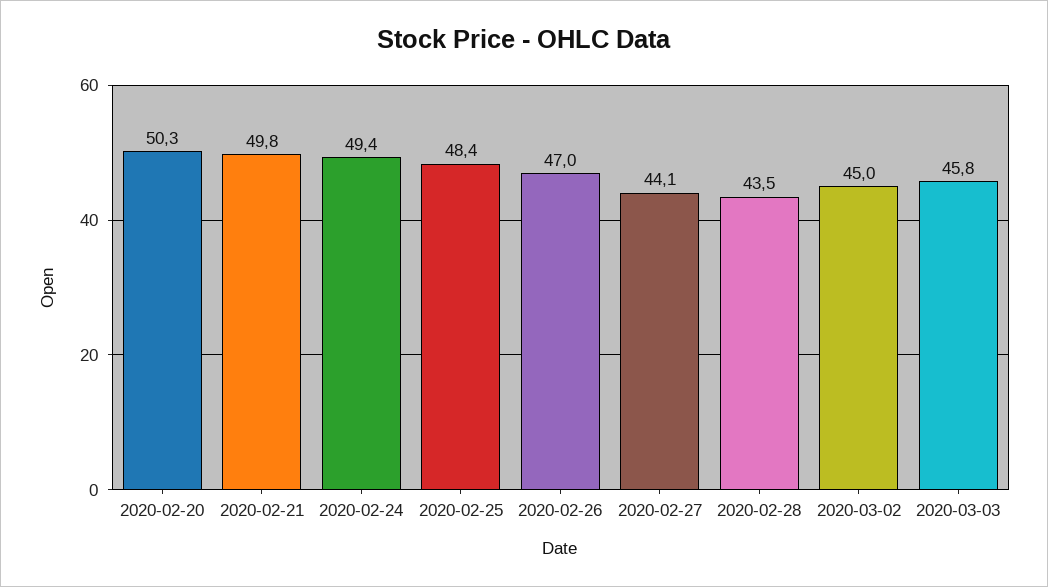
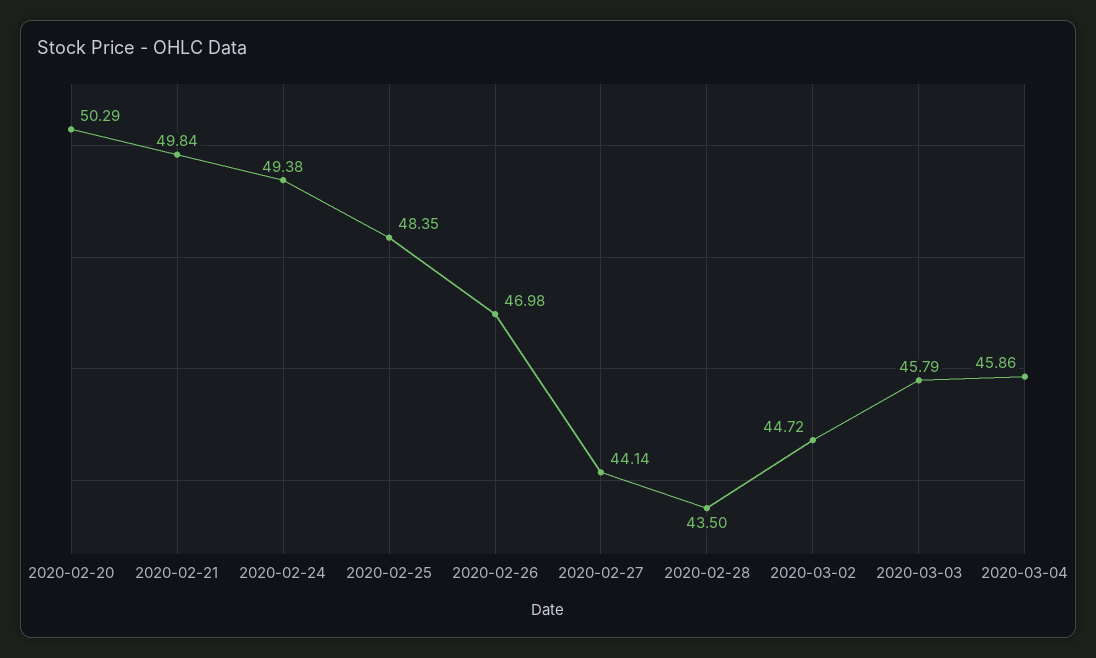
2020-03-02: 45 -> 44.72
2020-03-04: none -> 45.86

